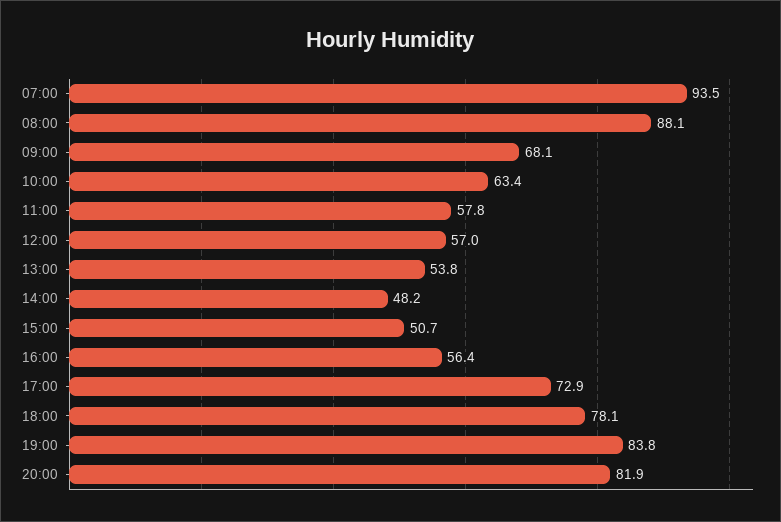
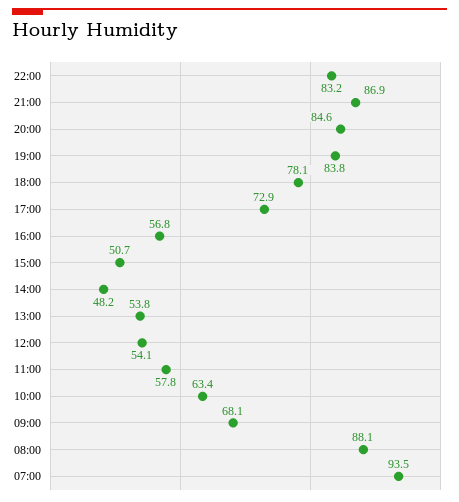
12:00: 57 -> 54.1
16:00: 56.4 -> 56.8
20:00: 81.9 -> 84.6
22:00: none -> 83.2
21:00: none -> 86.9

